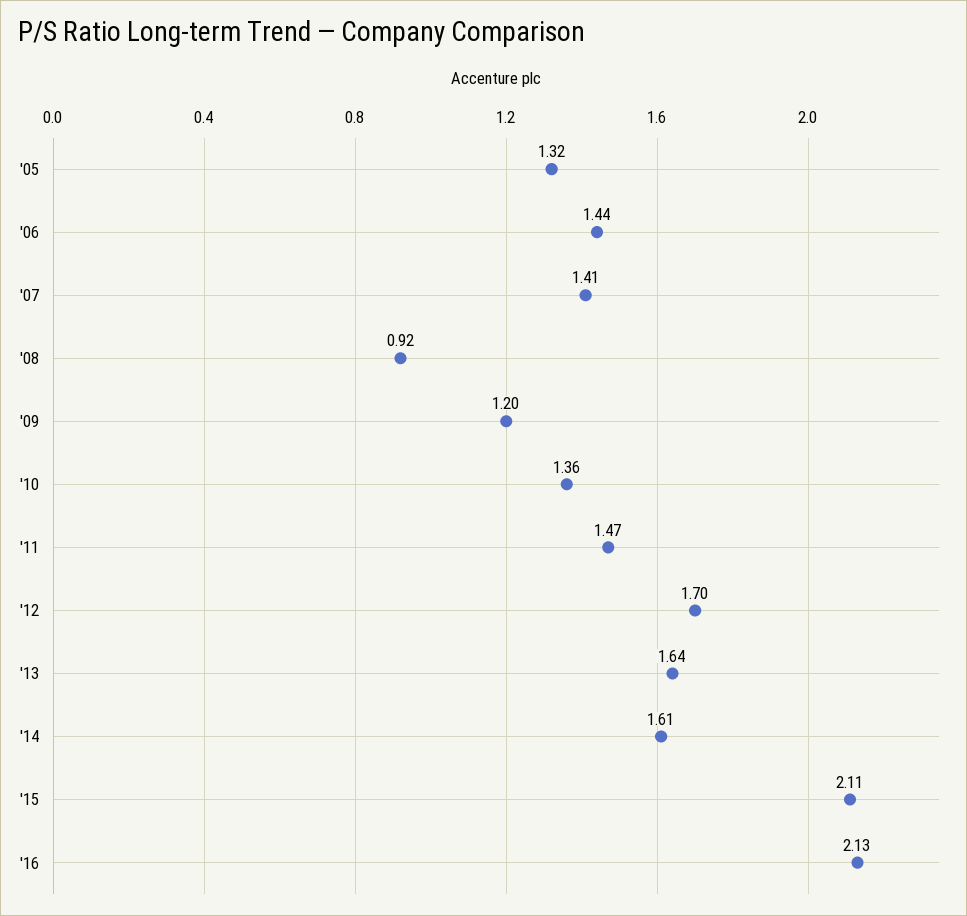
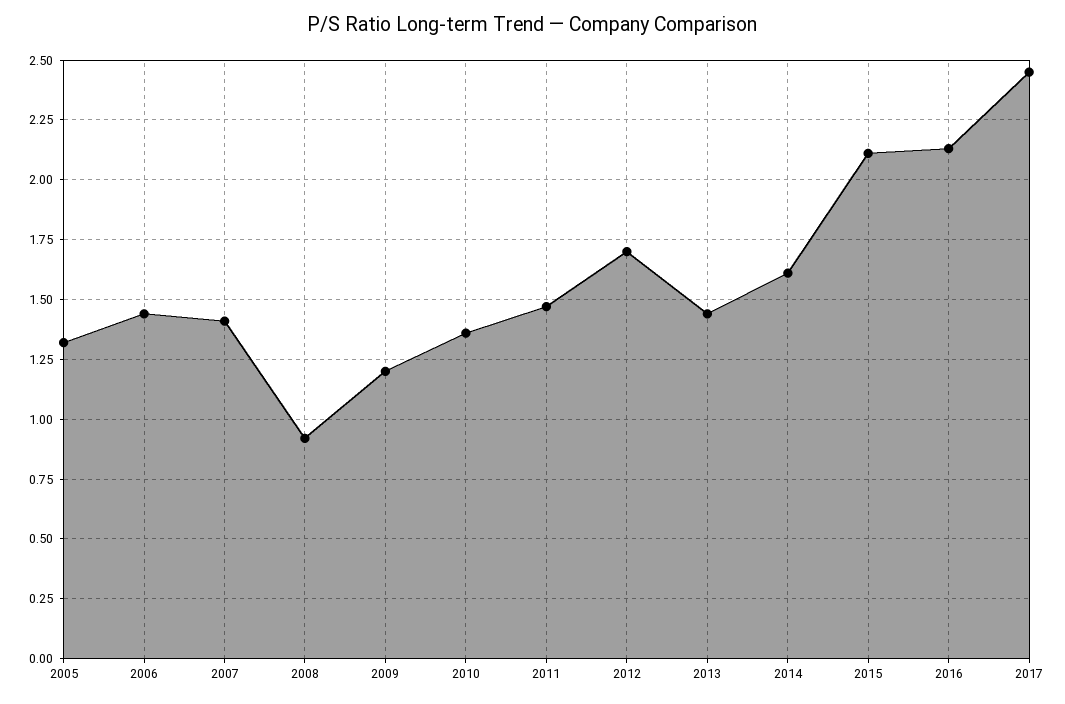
'13: 1.64 -> 1.45
2017: none -> 2.45

